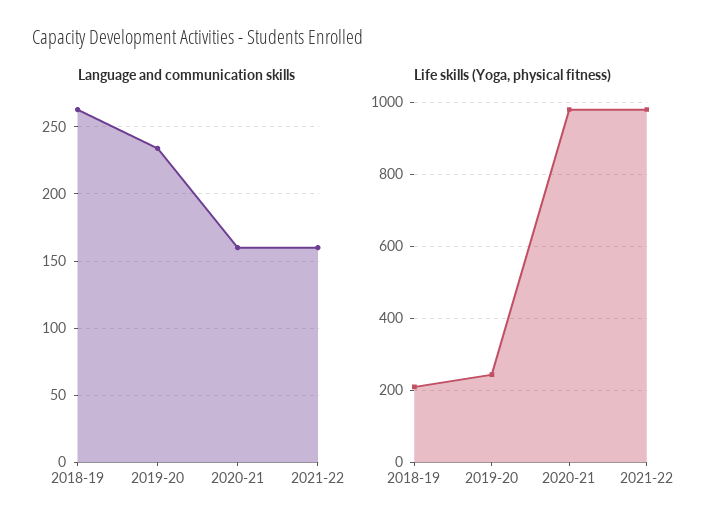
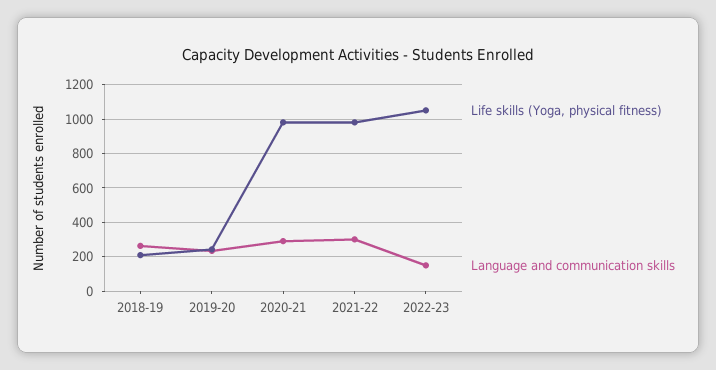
Language and communication skills, 2020-21: 160 -> 300
Language and communication skills, 2021-22: 160 -> 300
Life skills (Yoga, physical fitness), 2022-23: none -> 1050
Language and communication skills, 2022-23: none -> 150

